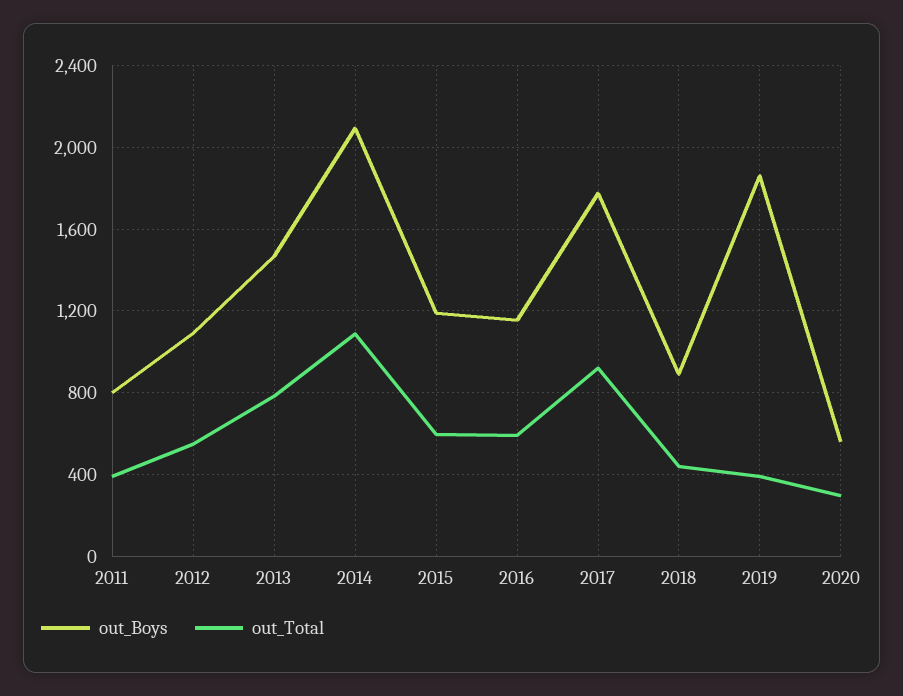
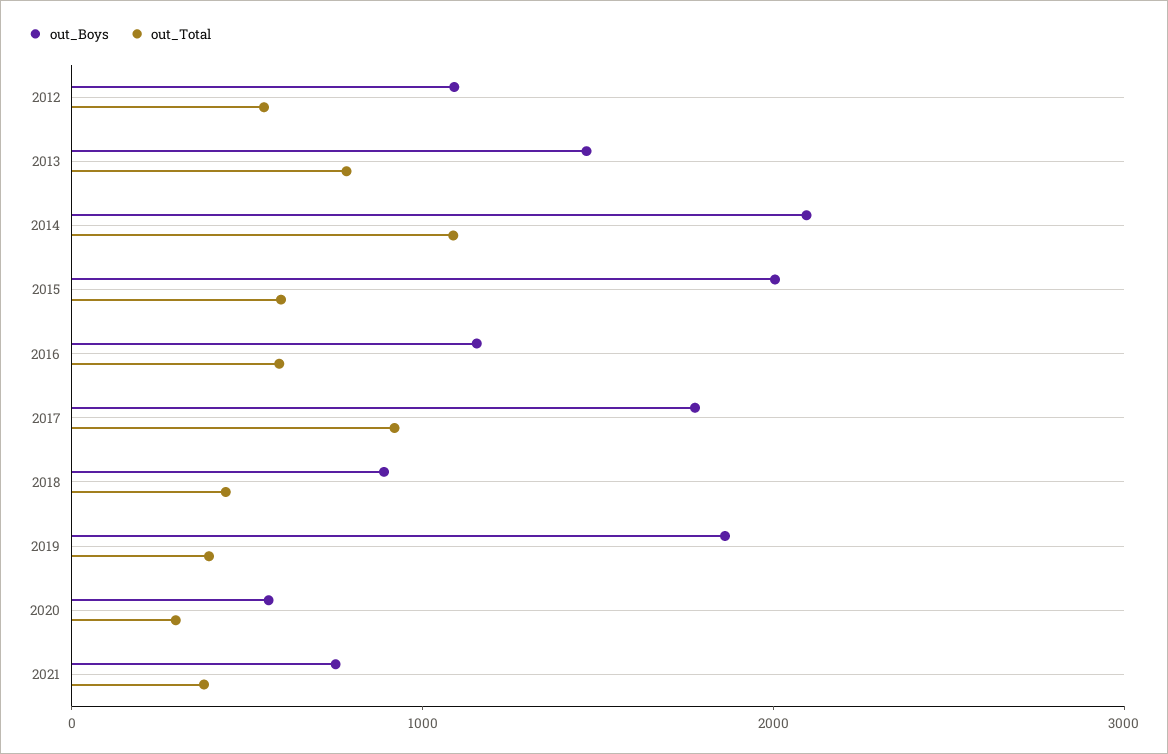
out_Boys, 2011: 800 -> none
out_Total, 2011: 400 -> none
out_Boys, 2015: 1200 -> 2000
out_Boys, 2021: none -> 800
out_Total, 2021: none -> 400

